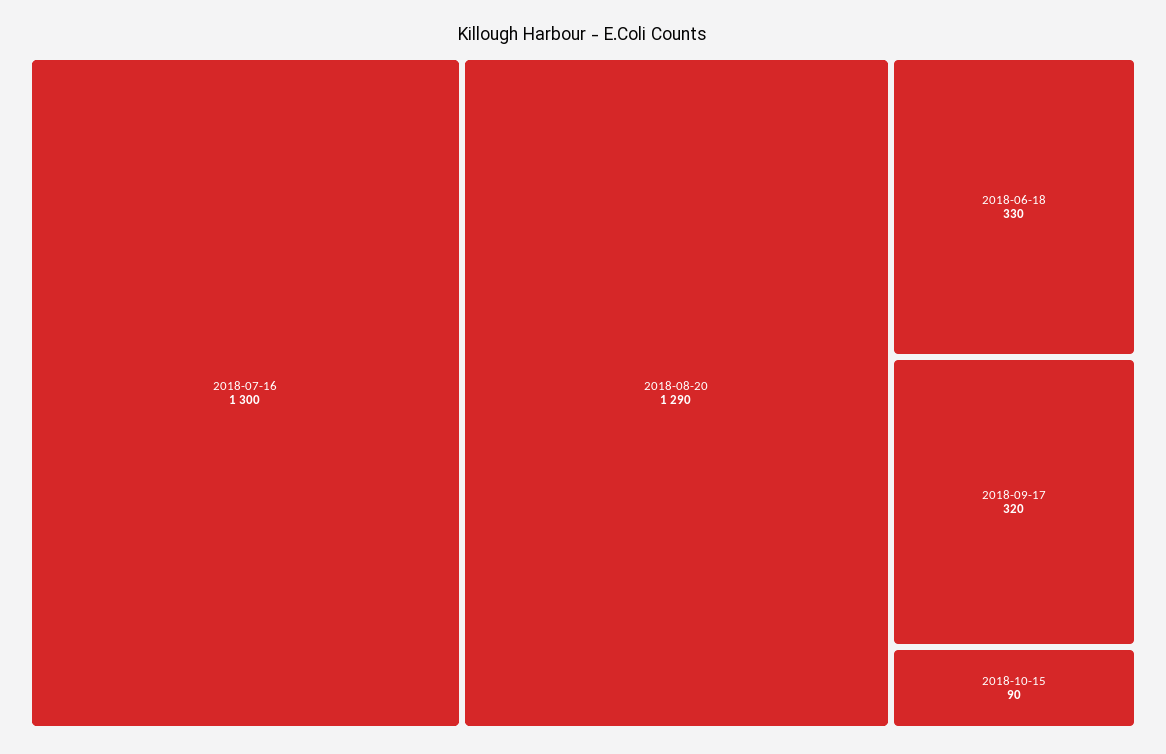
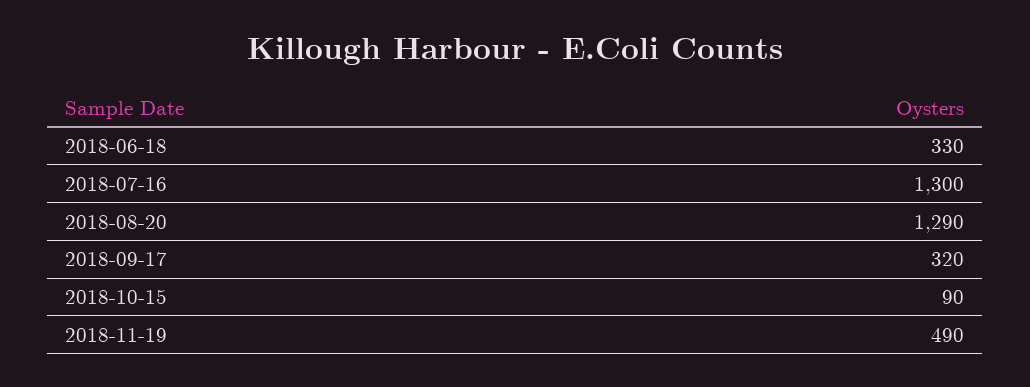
2018-11-19: none -> 490

